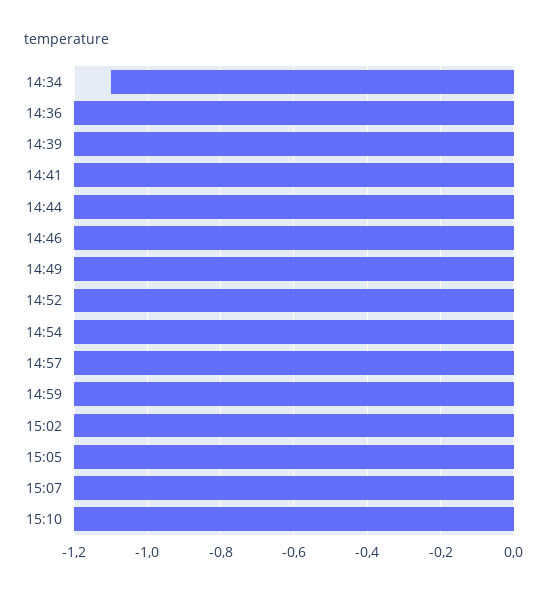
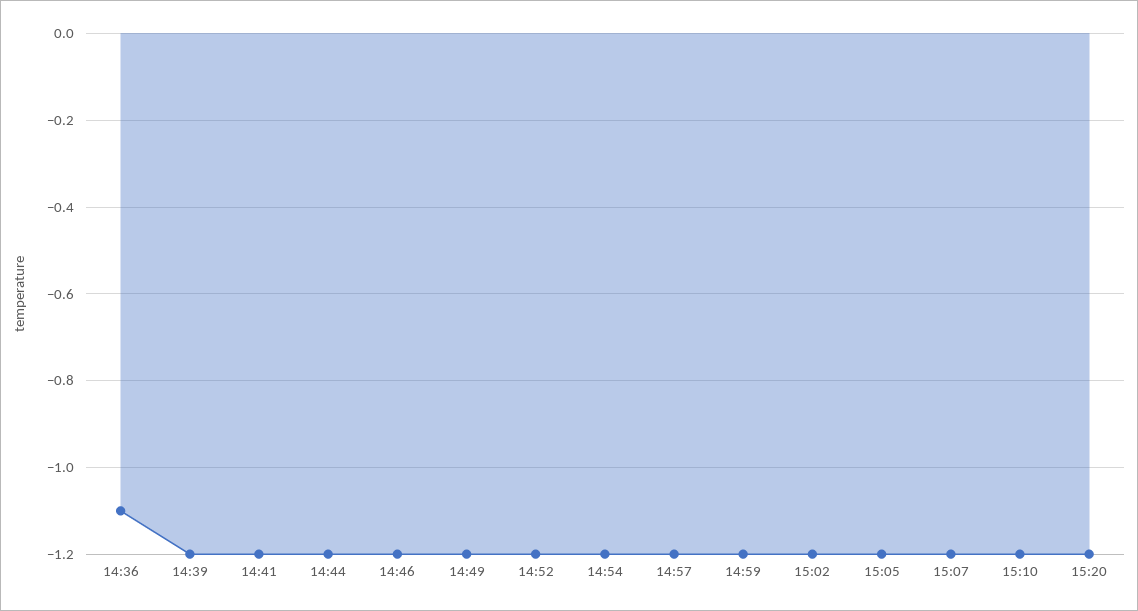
14:34: -1.1 -> none
14:36: -1.2 -> -1.1
15:20: none -> -1.2

